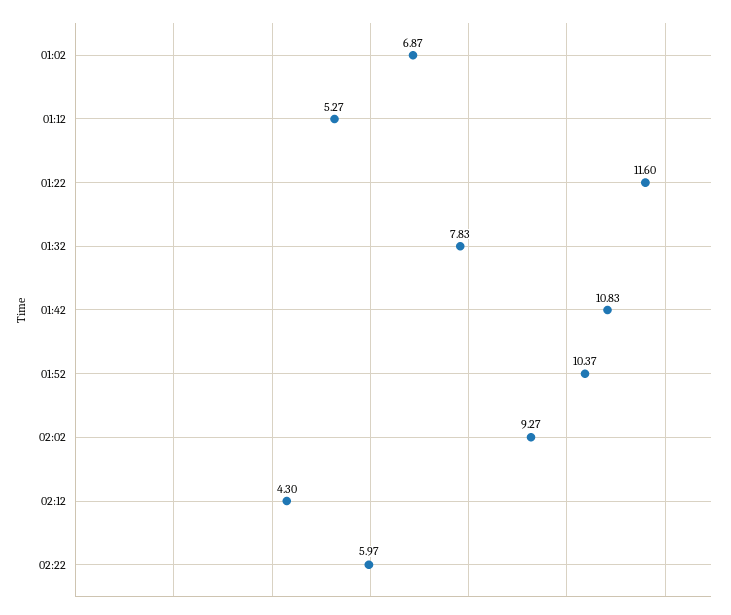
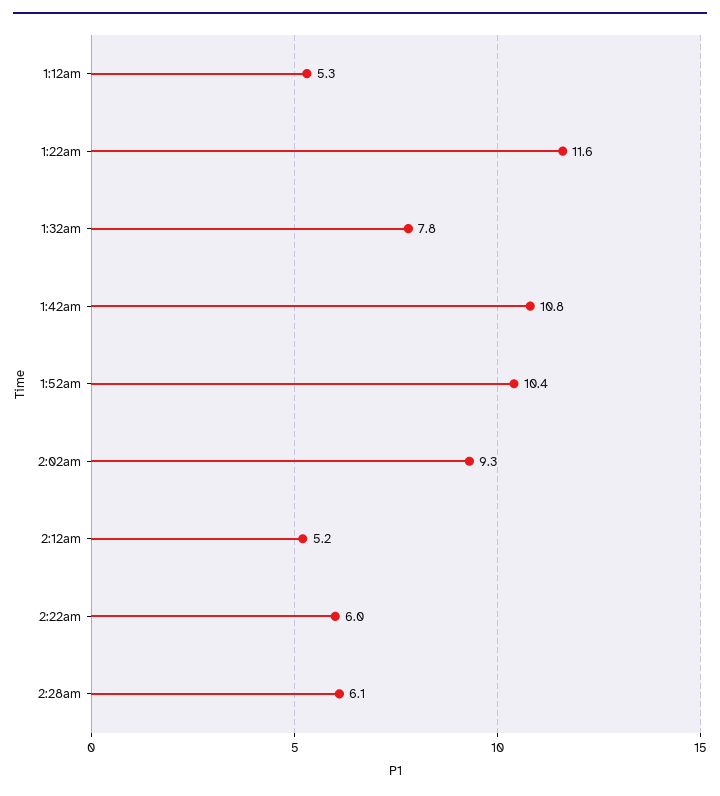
01:02: 6.87 -> none
02:12: 4.3 -> 5.2
2:28am: none -> 6.1

